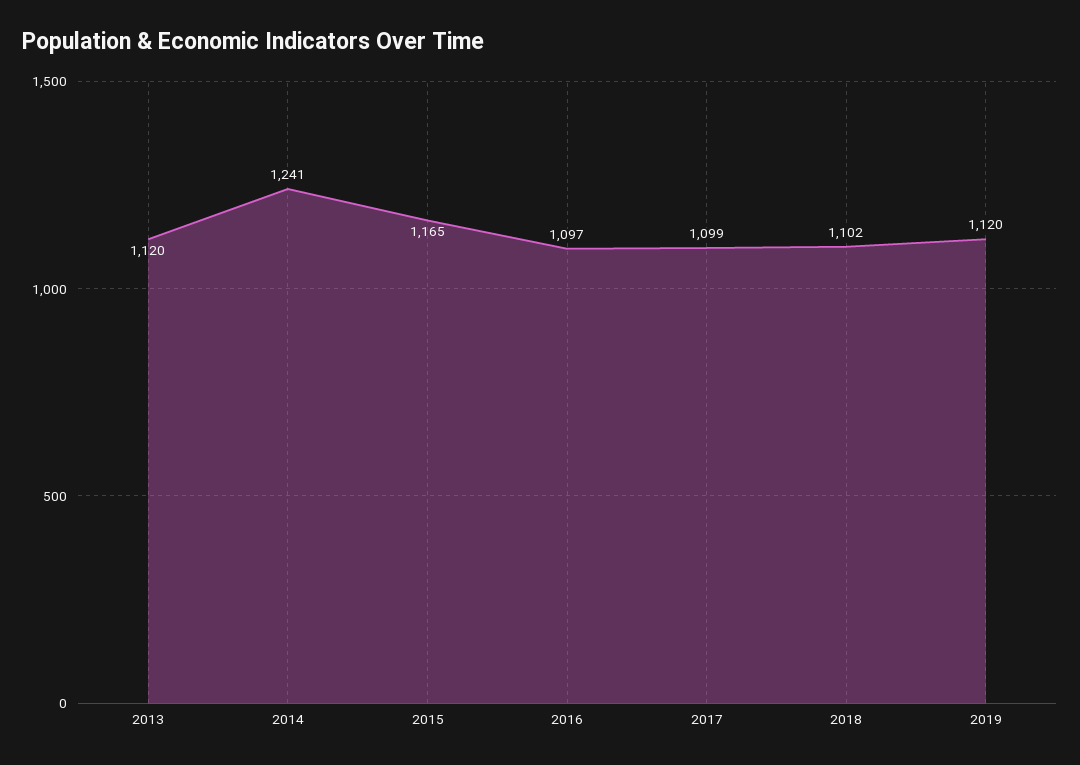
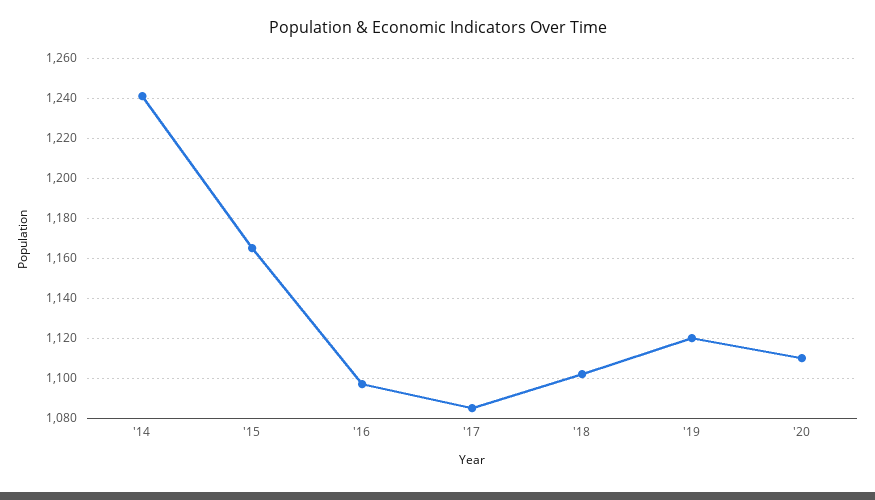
2013: 1120 -> none
2017: 1099 -> 1085
'20: none -> 1110

